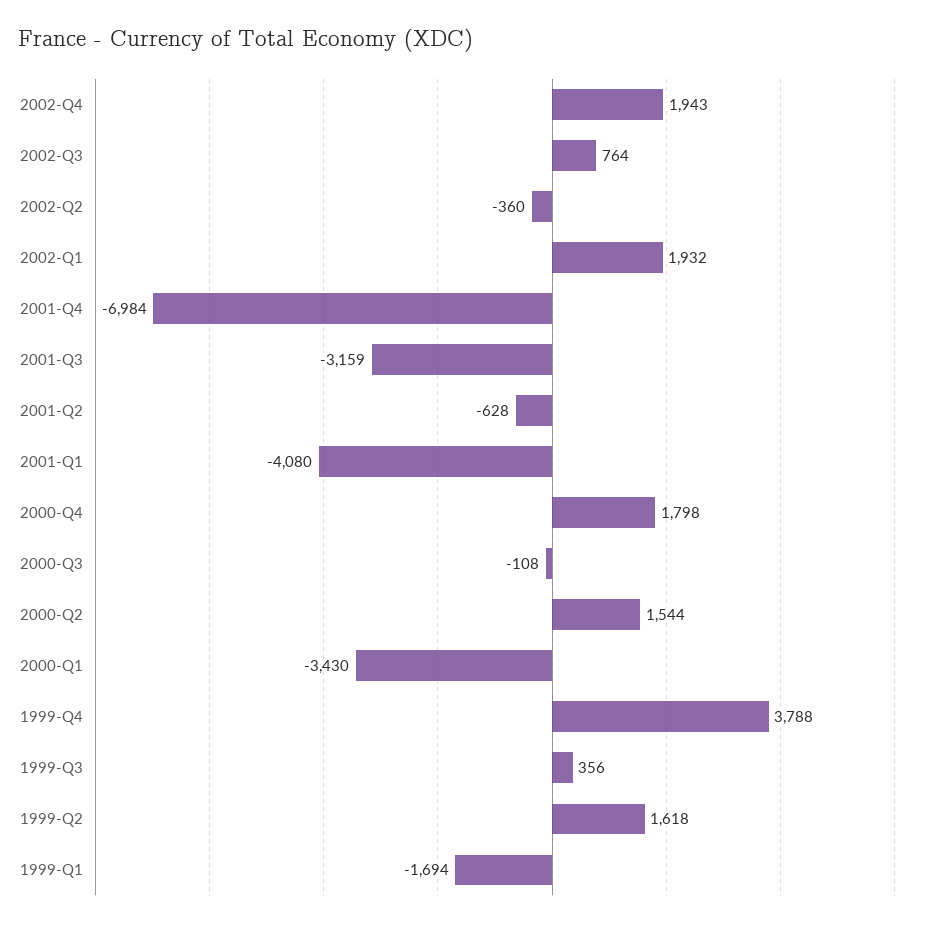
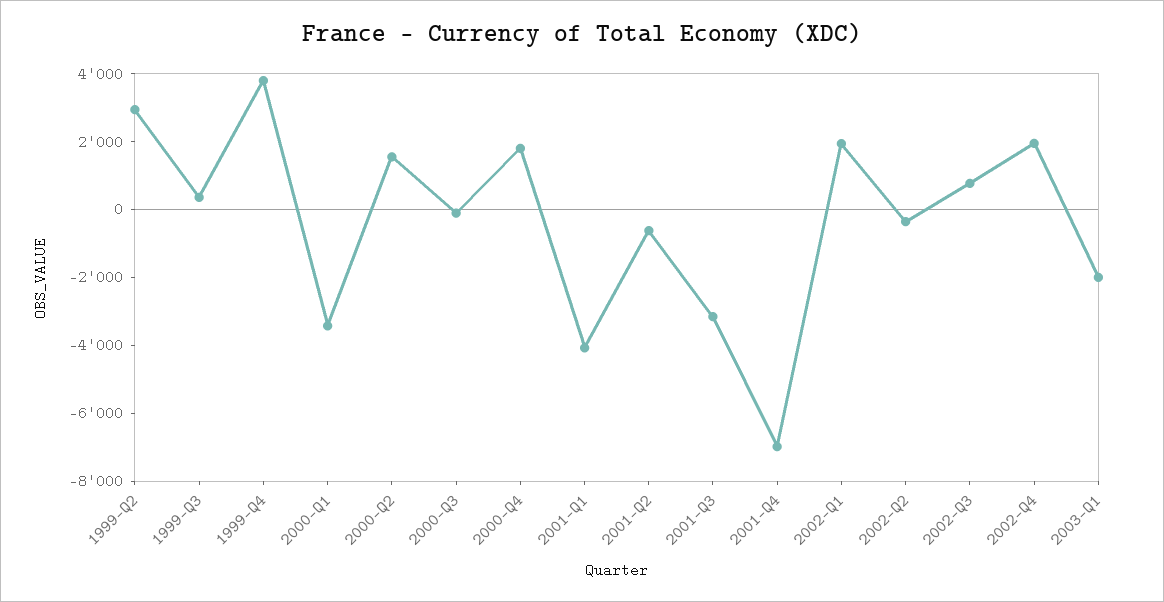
1999-Q2: 1618 -> 3000
1999-Q1: -1694 -> none
2003-Q1: none -> -2000

